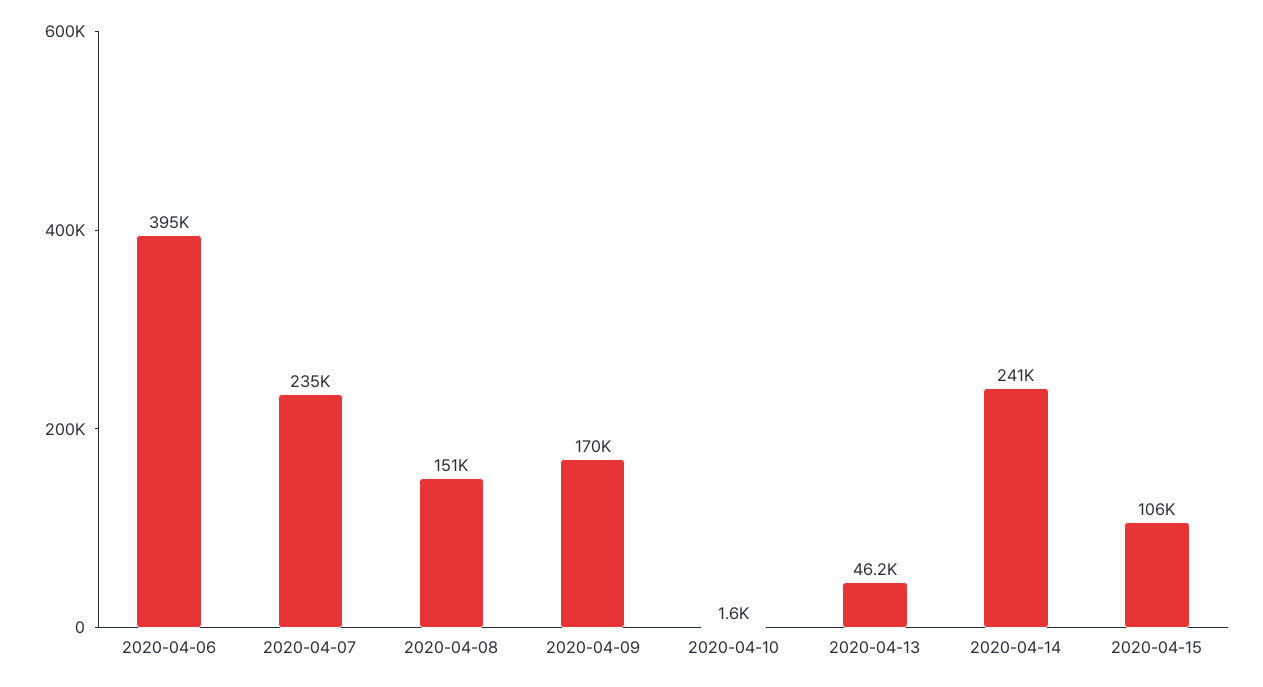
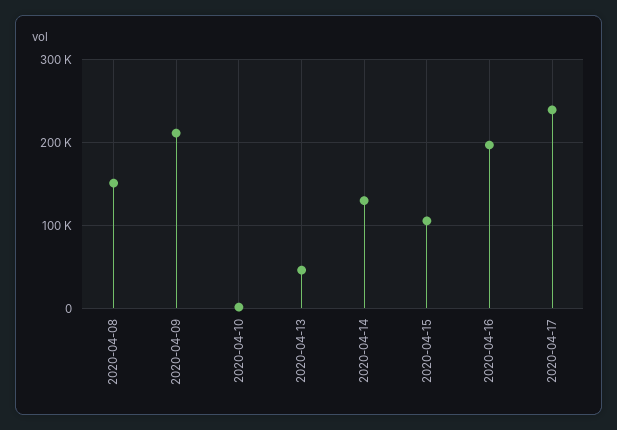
2020-04-06: 395000 -> none
2020-04-07: 235000 -> none
2020-04-09: 170000 -> 210000
2020-04-14: 241000 -> 130000
2020-04-16: none -> 200000
2020-04-17: none -> 240000

